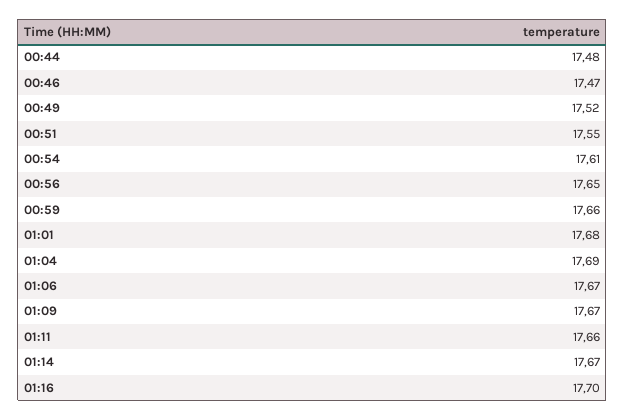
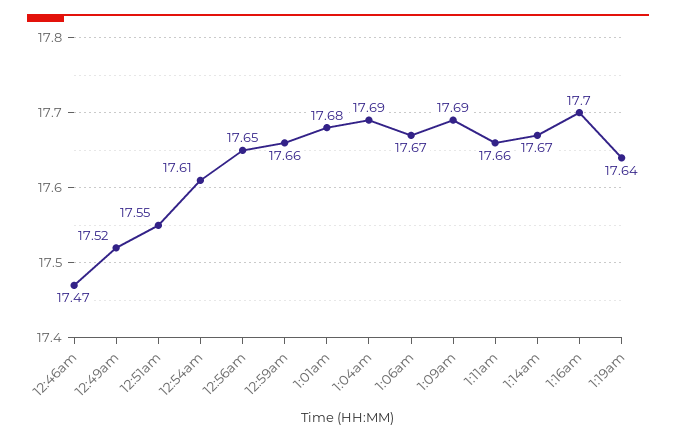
00:44: 17.48 -> none
01:09: 17.67 -> 17.69
1:19am: none -> 17.64

